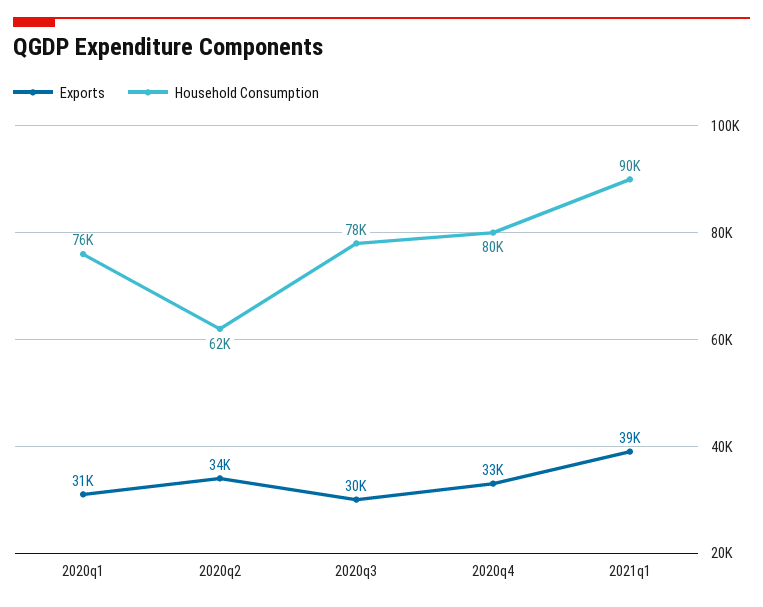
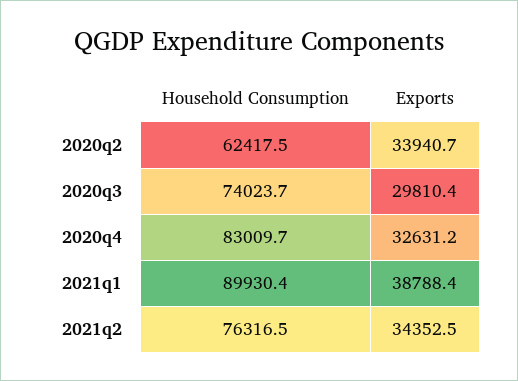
Exports, 2020q1: 31000 -> none
Household Consumption, 2020q1: 76000 -> none
Household Consumption, 2020q3: 78000 -> 74023.7
Household Consumption, 2020q4: 80000 -> 83009.7
Household Consumption, 2021q2: none -> 76316.5
Exports, 2021q2: none -> 34352.5

